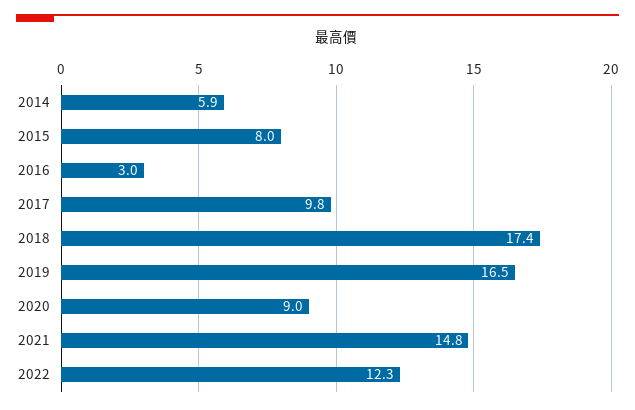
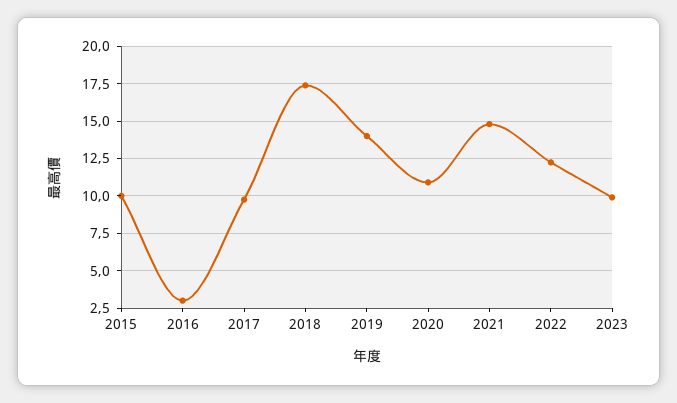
2014: 5.9 -> none
2015: 8 -> 10
2019: 16.5 -> 14
2020: 9 -> 11
2023: none -> 10

